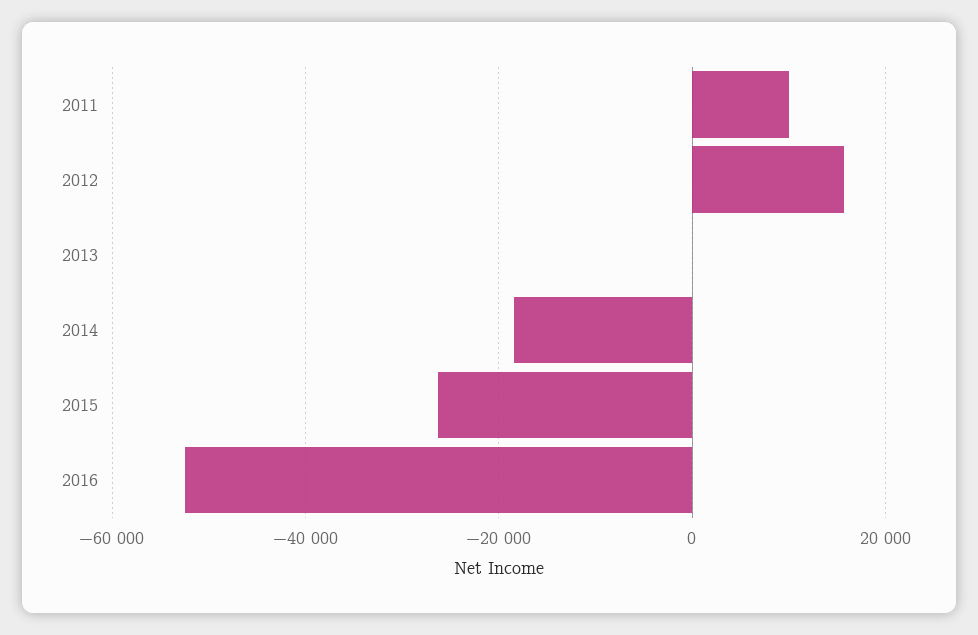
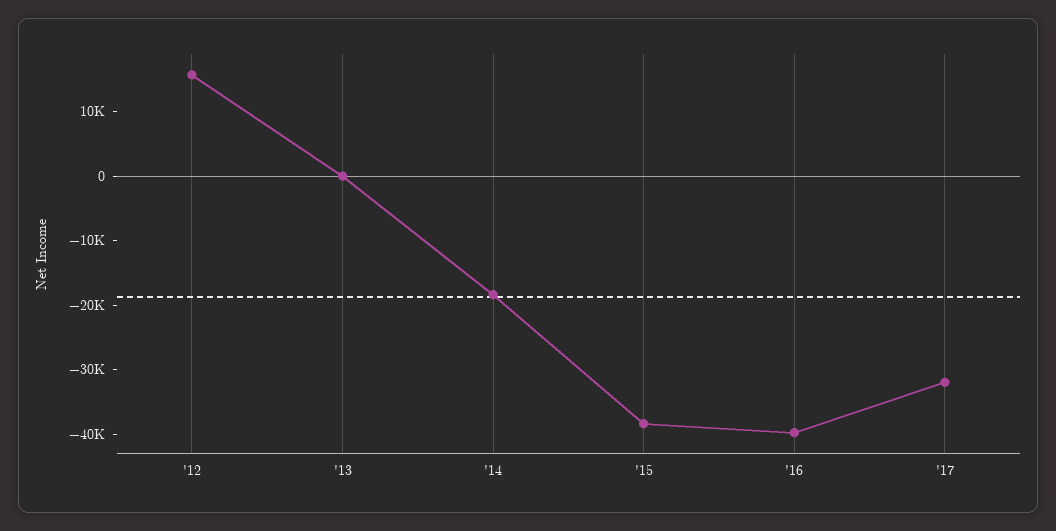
2011: 10000 -> none
2015: -26000 -> -38000
2016: -52000 -> -40000
'17: none -> -32000

